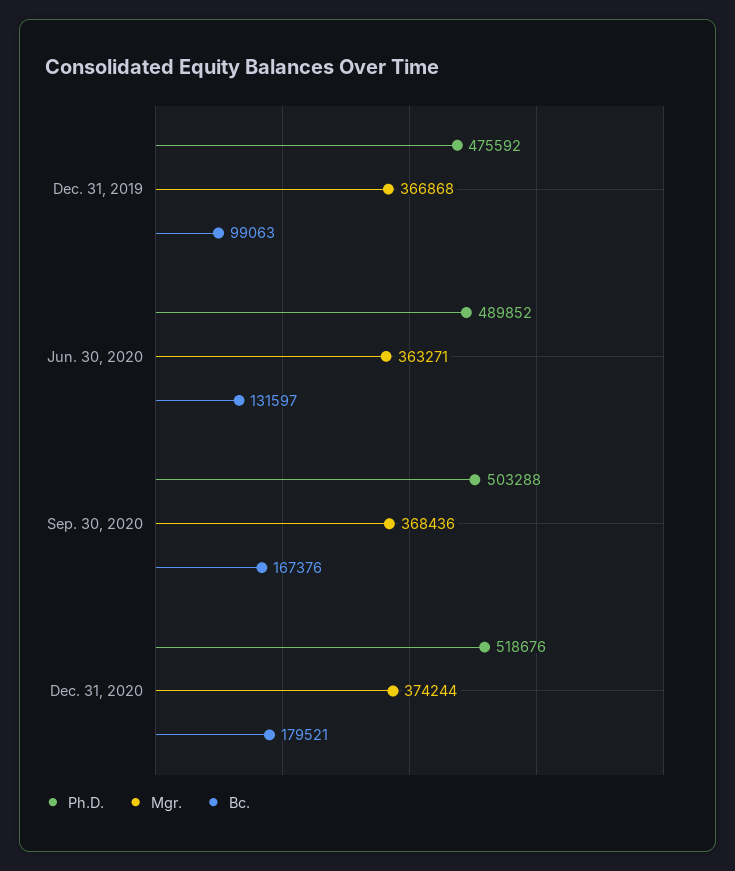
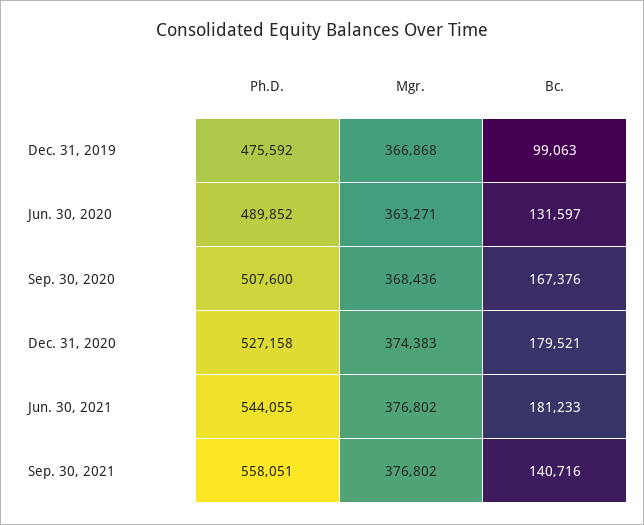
Ph.D., Sep. 30, 2020: 503288 -> 507600
Ph.D., Dec. 31, 2020: 518676 -> 527158
Mgr., Dec. 31, 2020: 374244 -> 374383
Ph.D., Jun. 30, 2021: none -> 544055
Mgr., Jun. 30, 2021: none -> 376802
Bc., Jun. 30, 2021: none -> 181233
Ph.D., Sep. 30, 2021: none -> 558051
Mgr., Sep. 30, 2021: none -> 376802
Bc., Sep. 30, 2021: none -> 140716

